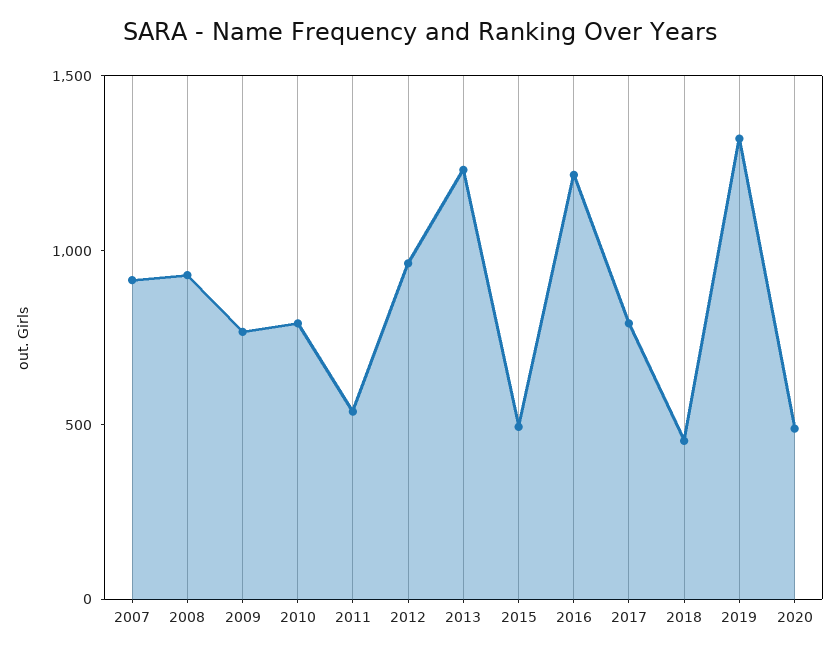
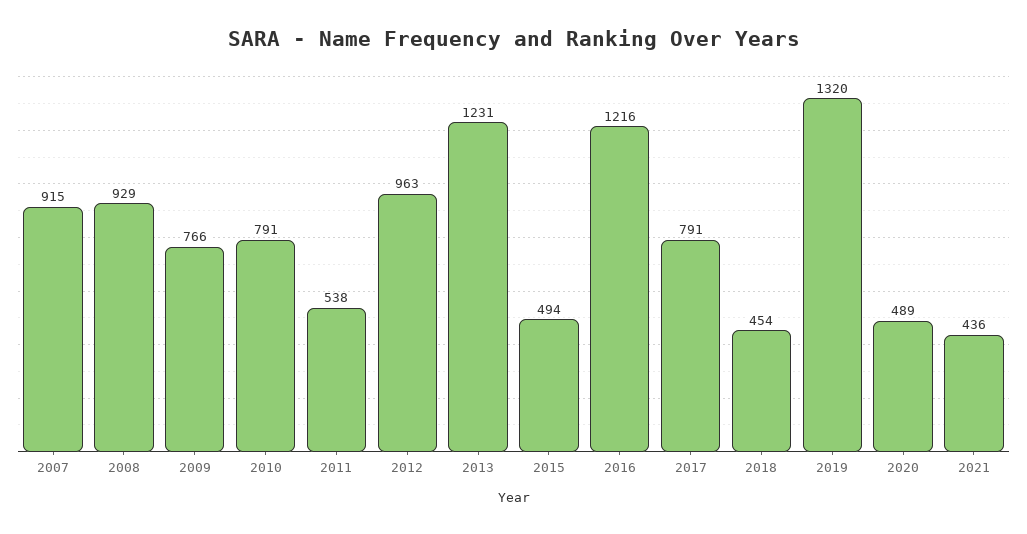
2021: none -> 436

